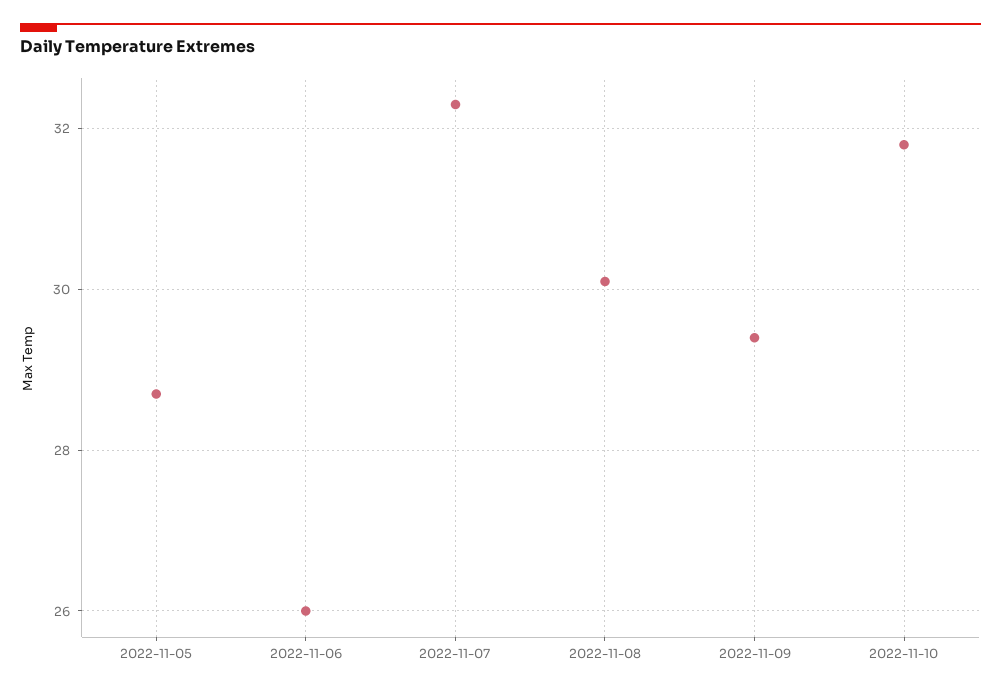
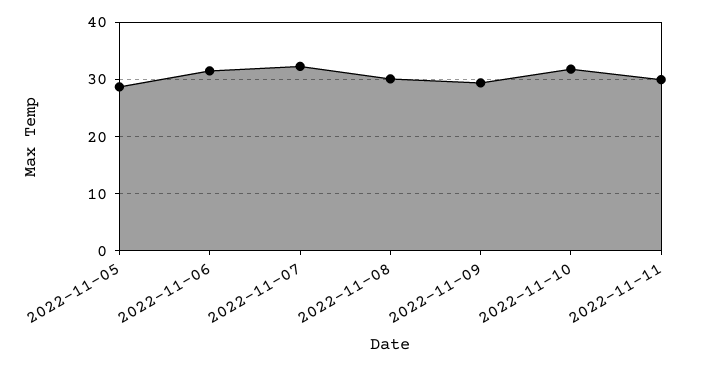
2022-11-06: 26 -> 32
2022-11-11: none -> 30

